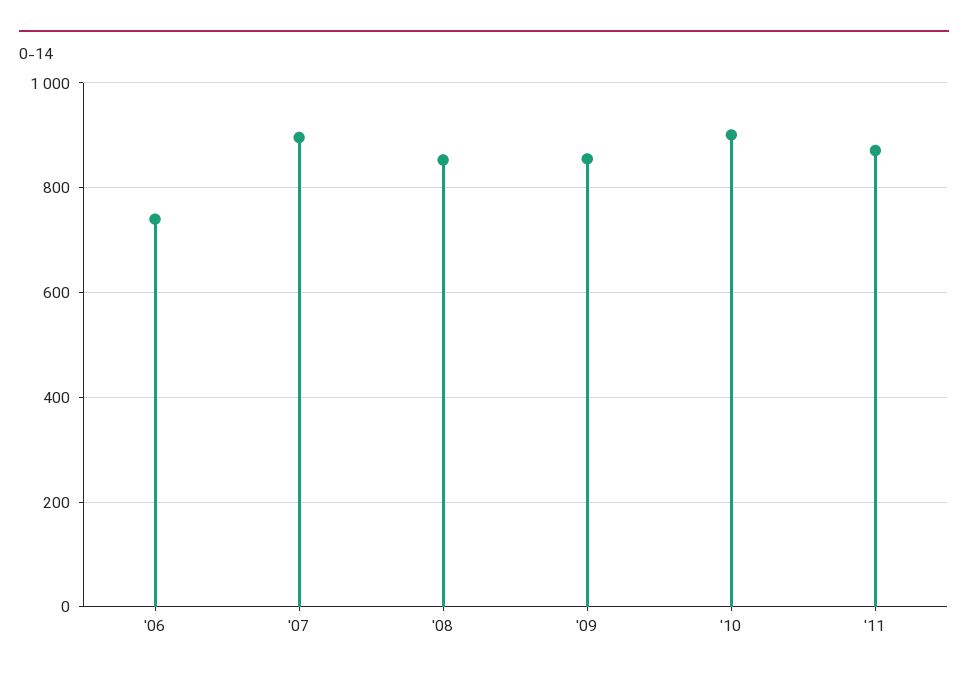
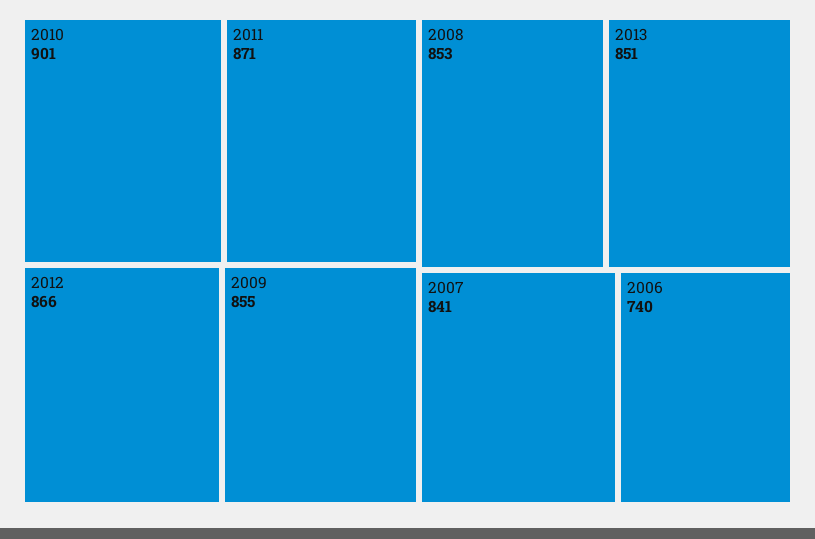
'07: 900 -> 841
2012: none -> 866
2013: none -> 851

